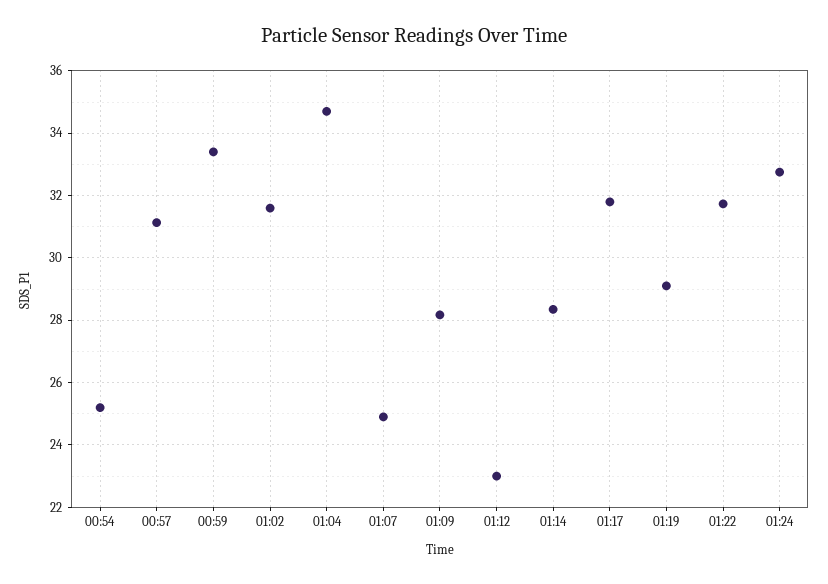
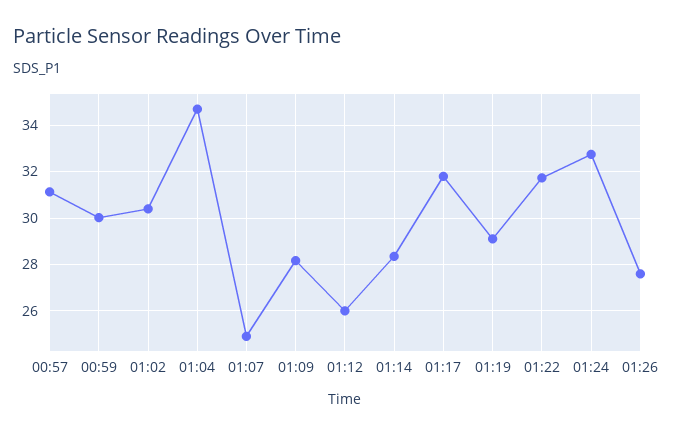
00:54: 25.2 -> none
00:59: 33.4 -> 30
01:02: 31.6 -> 30.5
01:12: 23 -> 26
01:26: none -> 27.5

